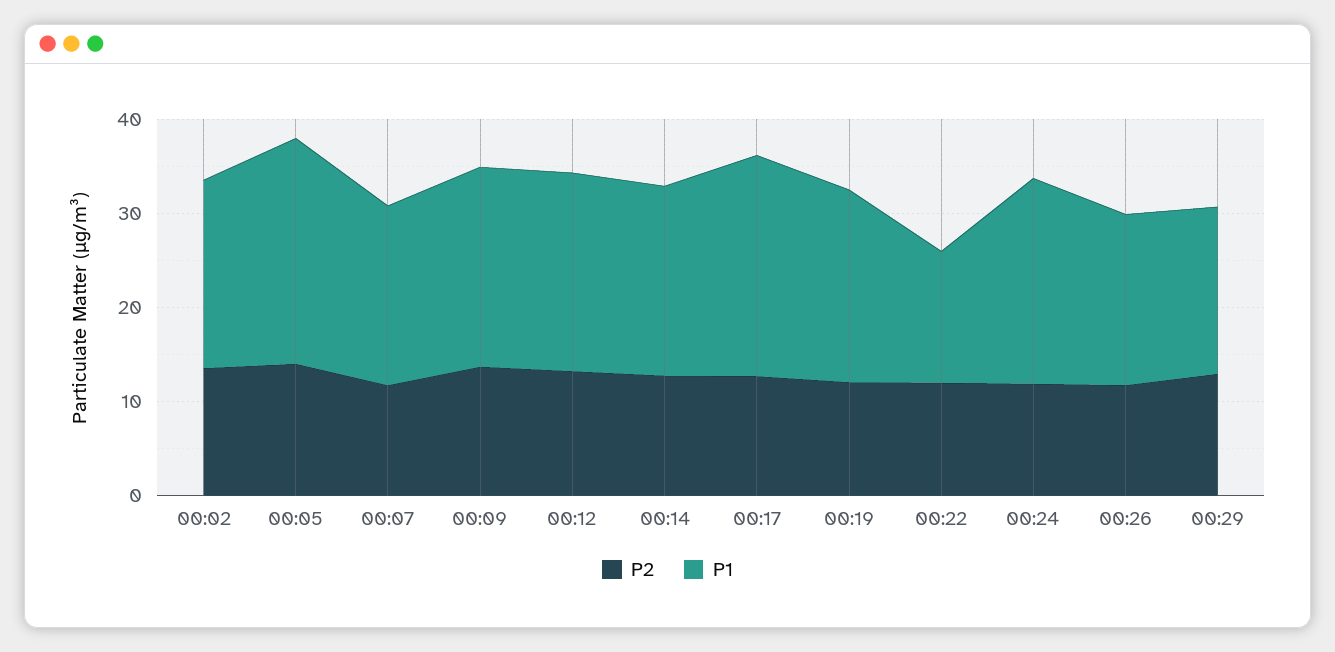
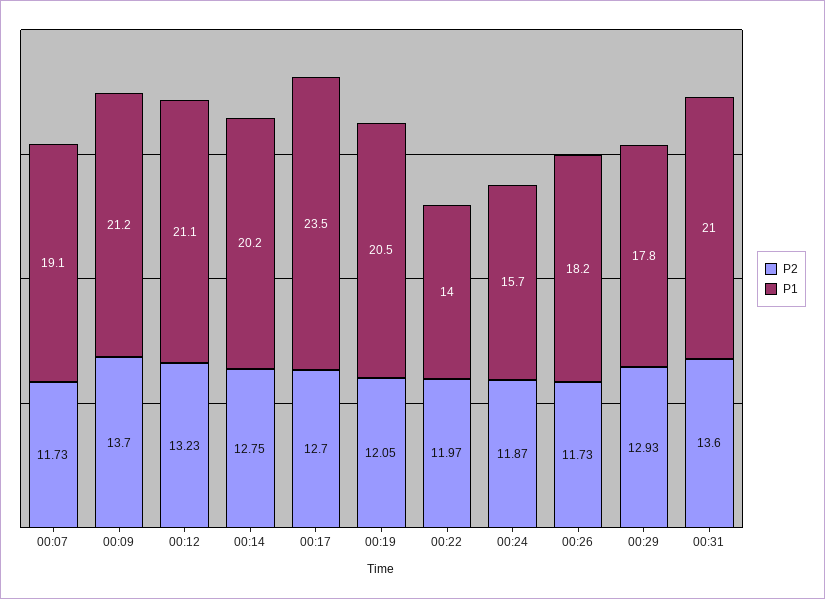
P2, 00:02: 14 -> none
P1, 00:02: 20 -> none
P2, 00:05: 14 -> none
P1, 00:05: 24 -> none
P1, 00:24: 22 -> 15.7
P2, 00:31: none -> 13.6
P1, 00:31: none -> 21

